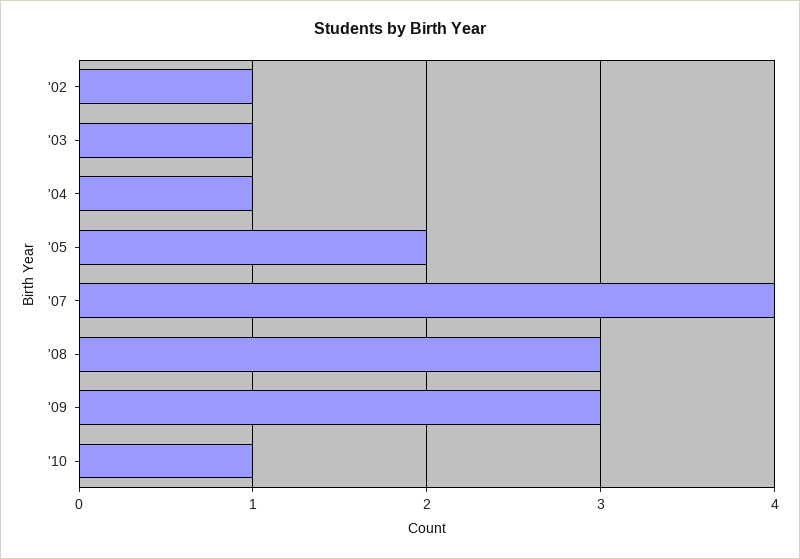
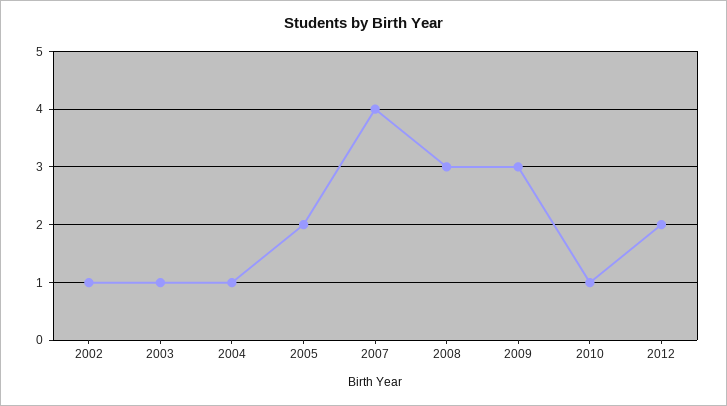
2012: none -> 2

